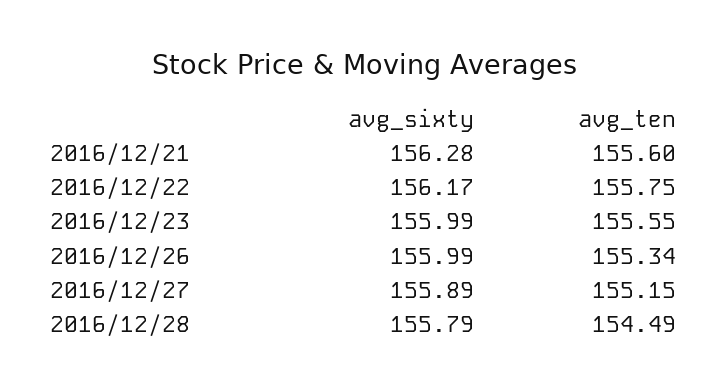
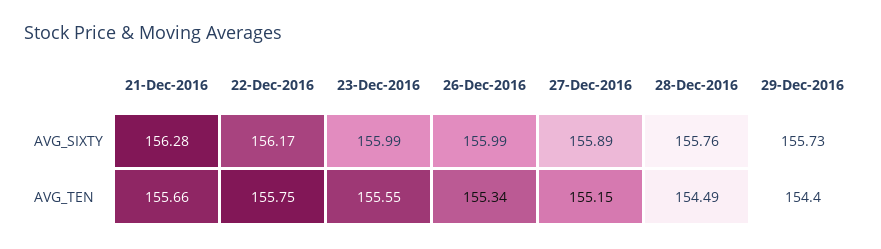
avg_ten, 2016/12/21: 155.6 -> 155.66
avg_sixty, 2016/12/28: 155.79 -> 155.76
avg_sixty, 29-Dec-2016: none -> 155.73
avg_ten, 29-Dec-2016: none -> 154.4

